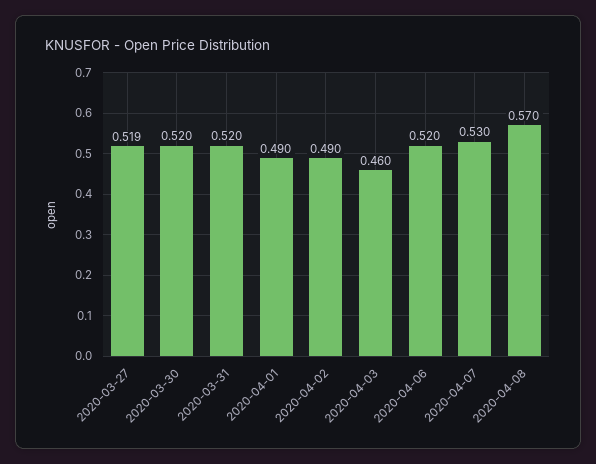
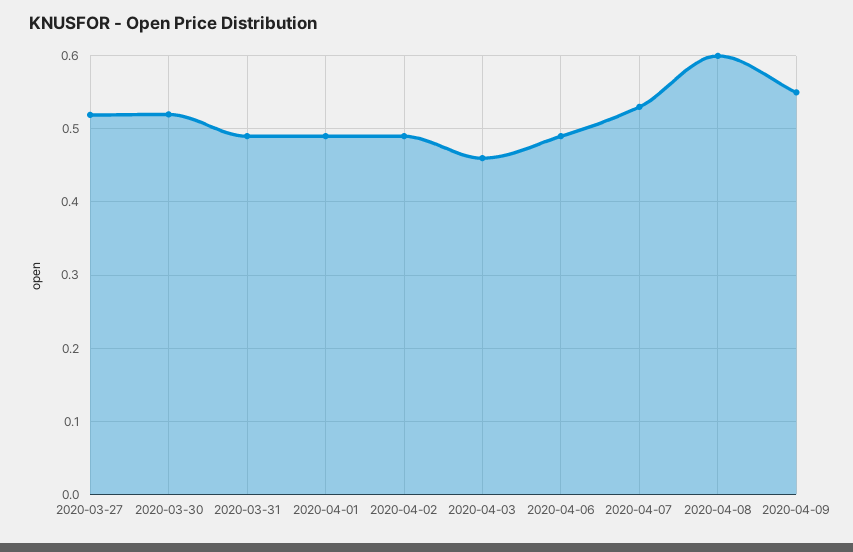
2020-03-31: 0.52 -> 0.49
2020-04-06: 0.52 -> 0.49
2020-04-08: 0.57 -> 0.6
2020-04-09: none -> 0.55

